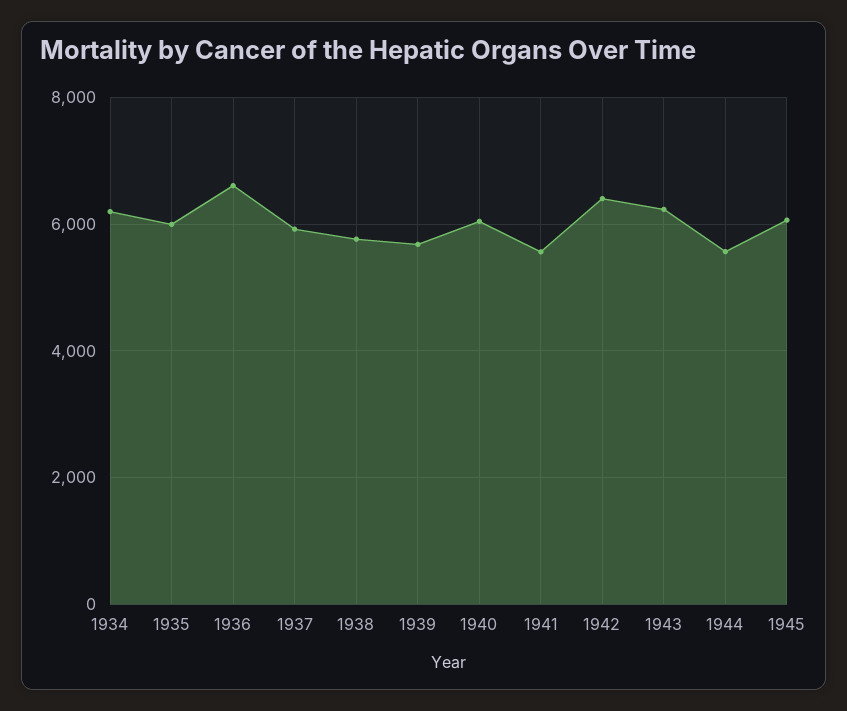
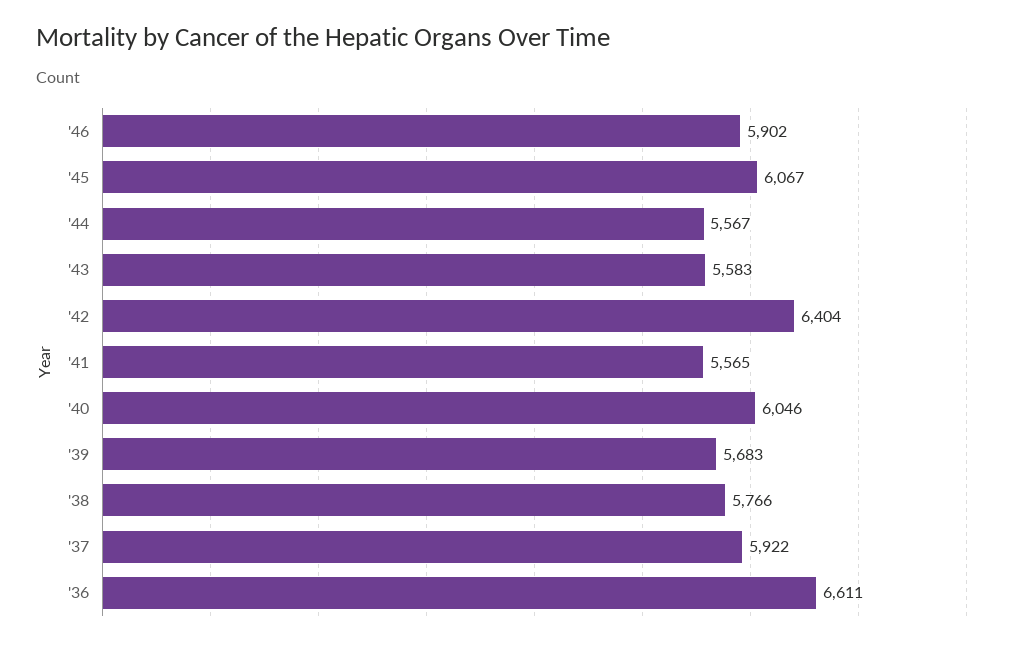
1934: 6200 -> none
1935: 6000 -> none
1943: 6200 -> 5583
'46: none -> 5902

